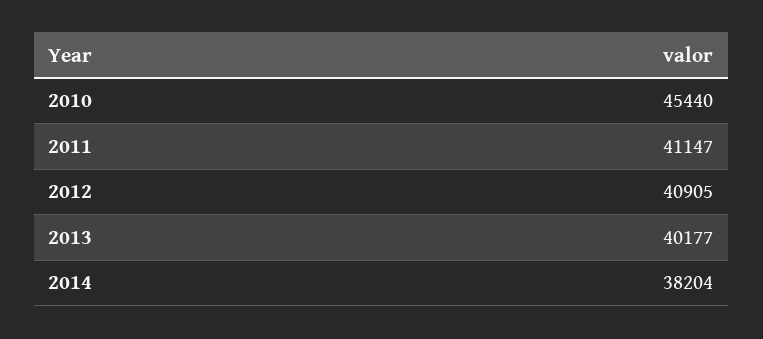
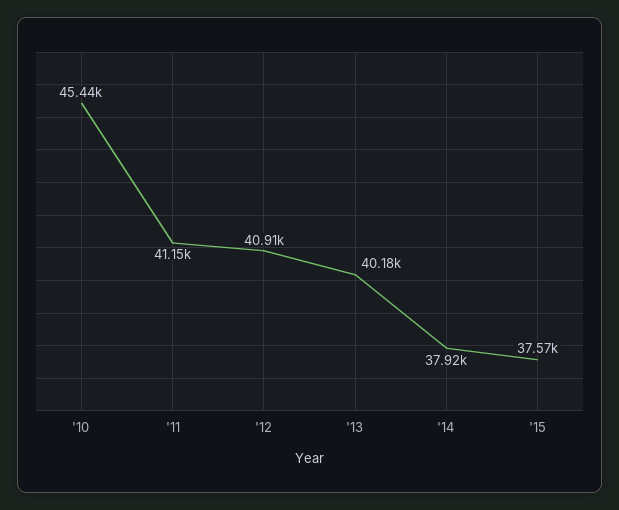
2014: 38204 -> 37920
'15: none -> 37570

